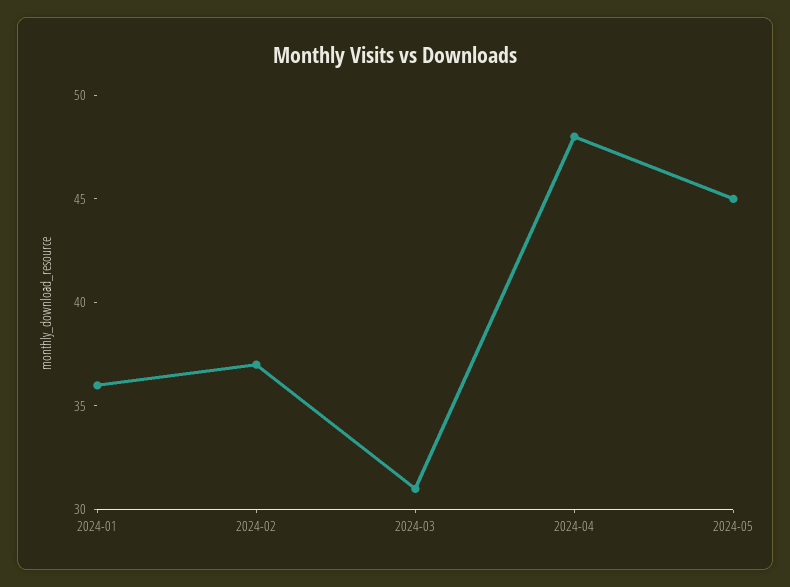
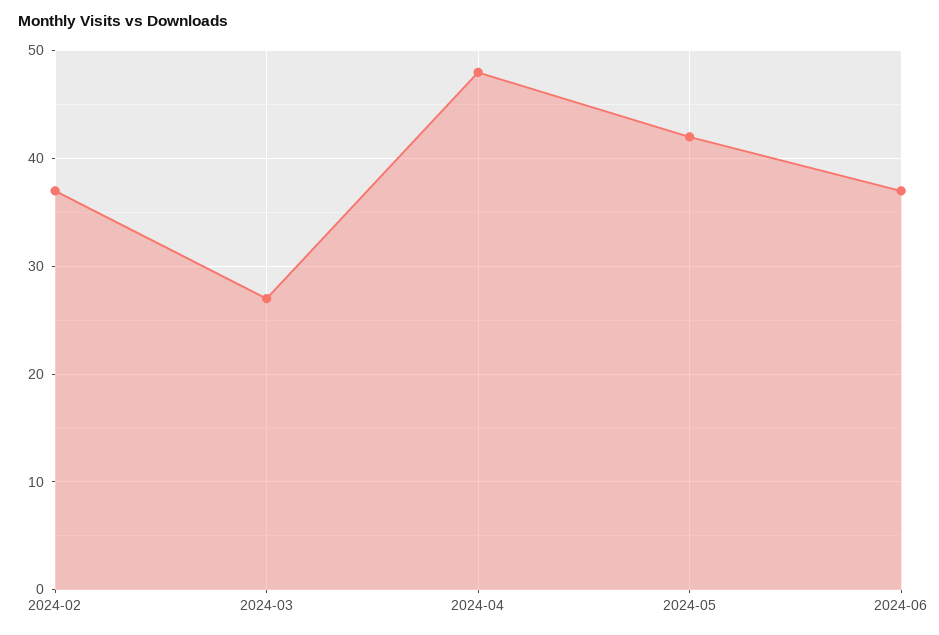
2024-01: 36 -> none
2024-03: 31 -> 27
2024-05: 45 -> 42
2024-06: none -> 37

